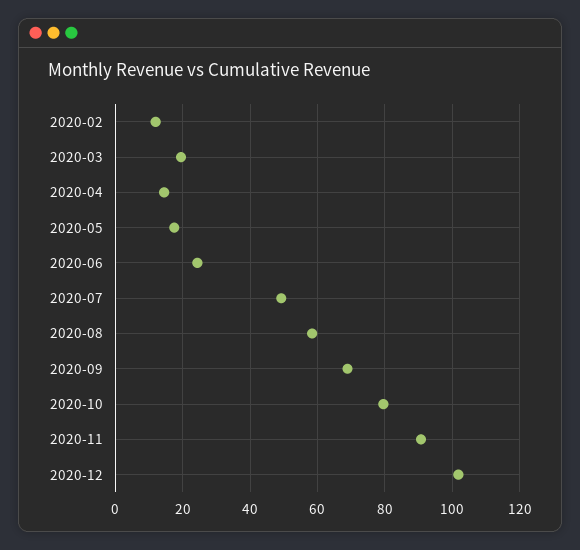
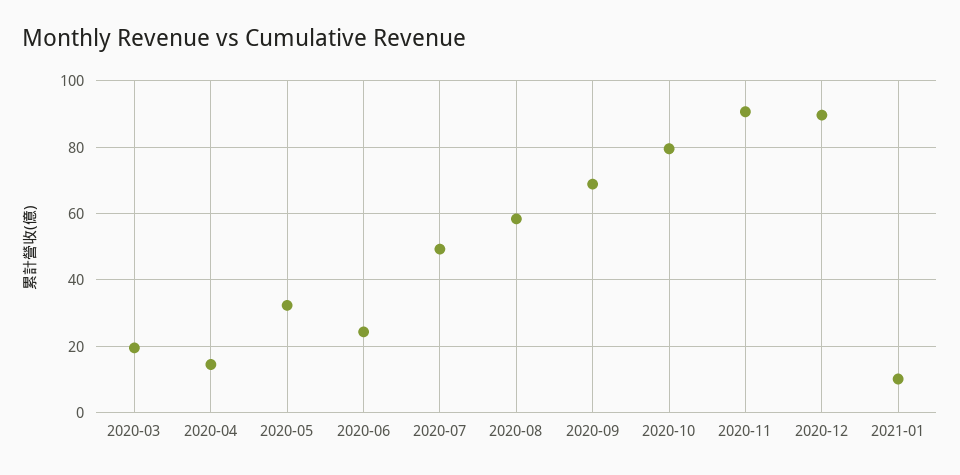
2020-02: 12 -> none
2020-05: 18 -> 32
2020-12: 102 -> 90
2021-01: none -> 10

